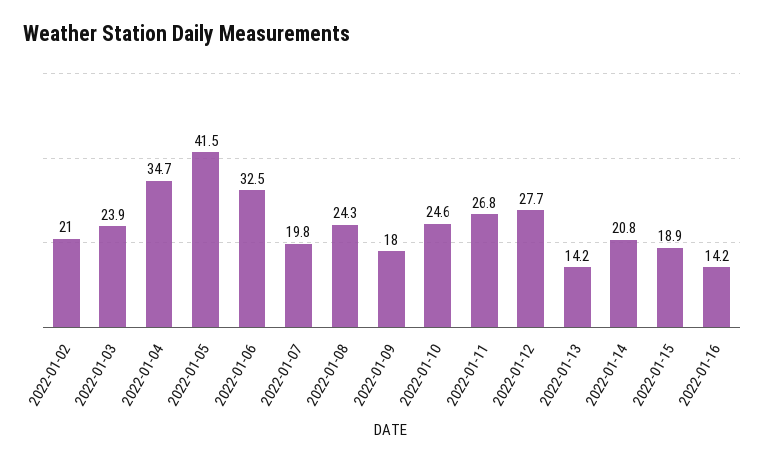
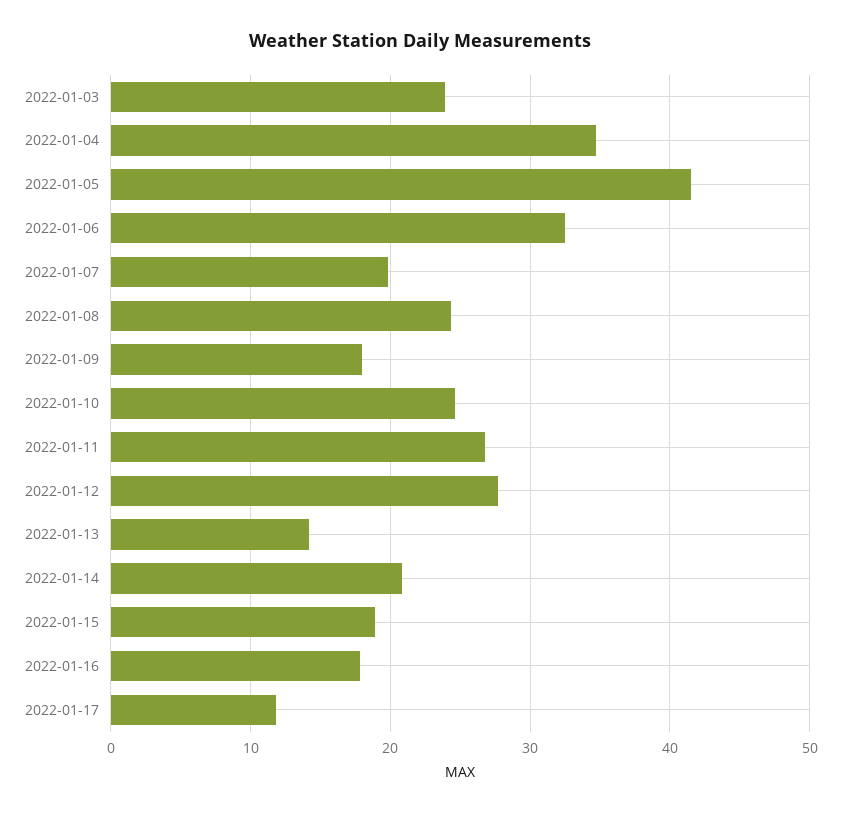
2022-01-02: 21 -> none
2022-01-16: 14.2 -> 18
2022-01-17: none -> 12

